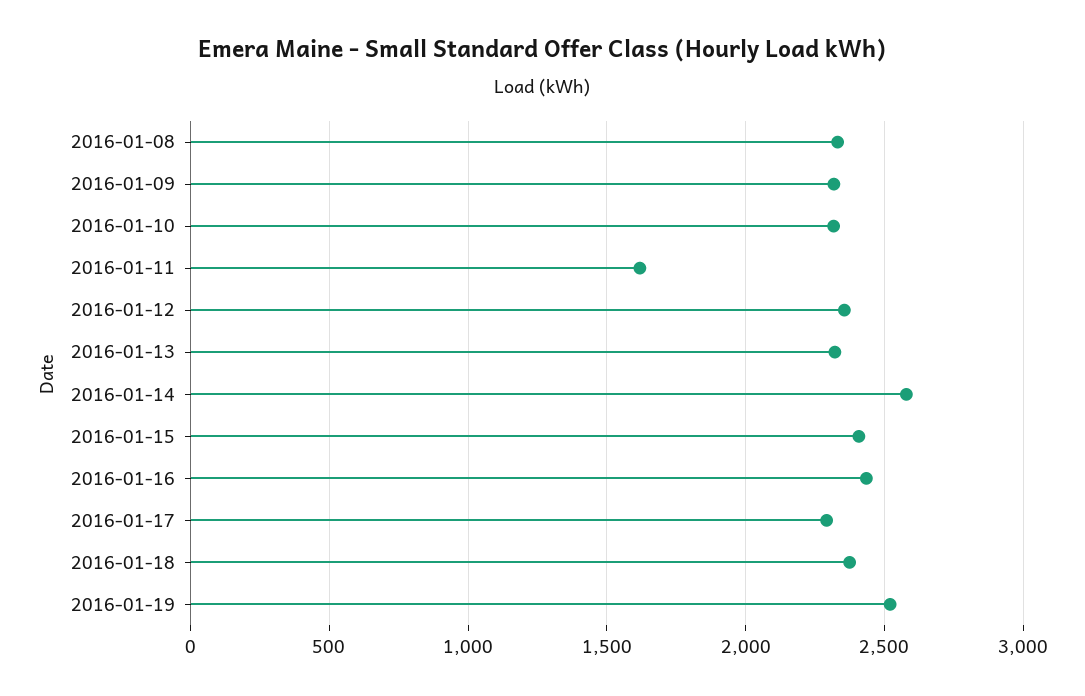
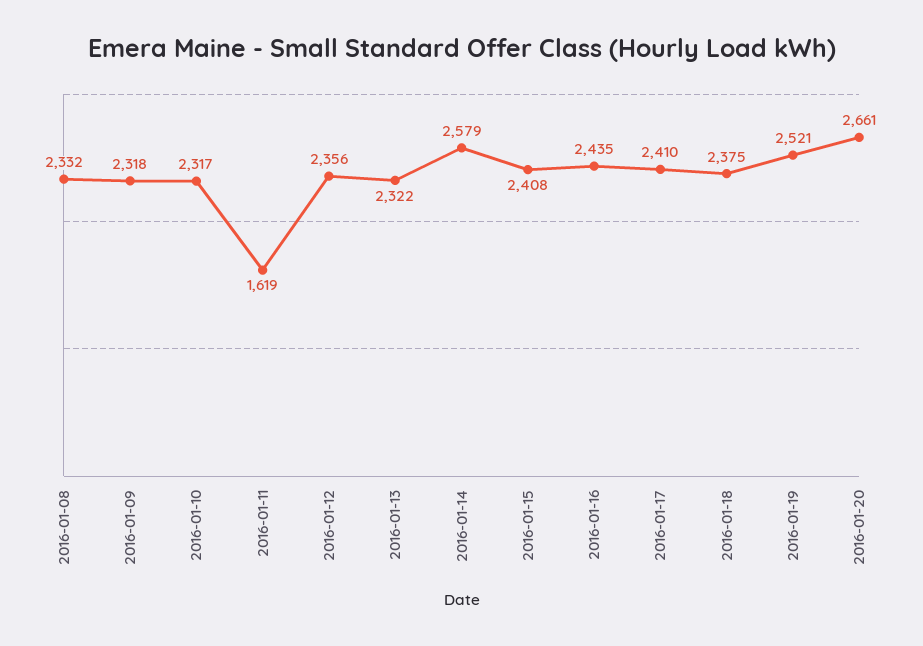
2016-01-17: 2300 -> 2410
2016-01-20: none -> 2661

